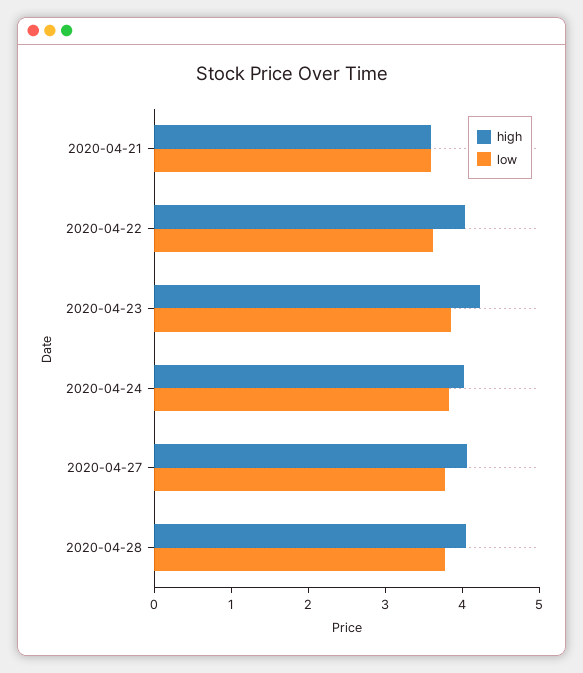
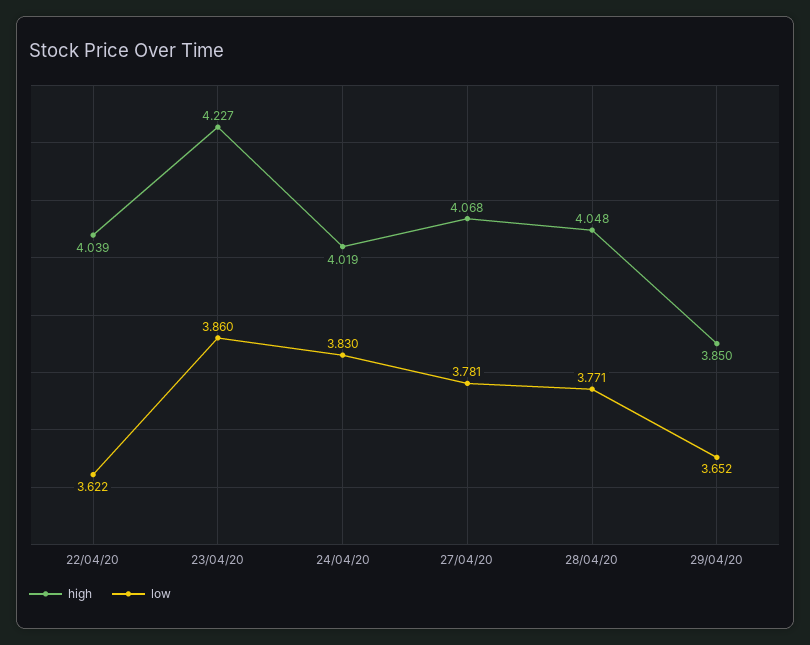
high, 2020-04-21: 3.6 -> none
low, 2020-04-21: 3.6 -> none
high, 29/04/20: none -> 3.85
low, 29/04/20: none -> 3.652

